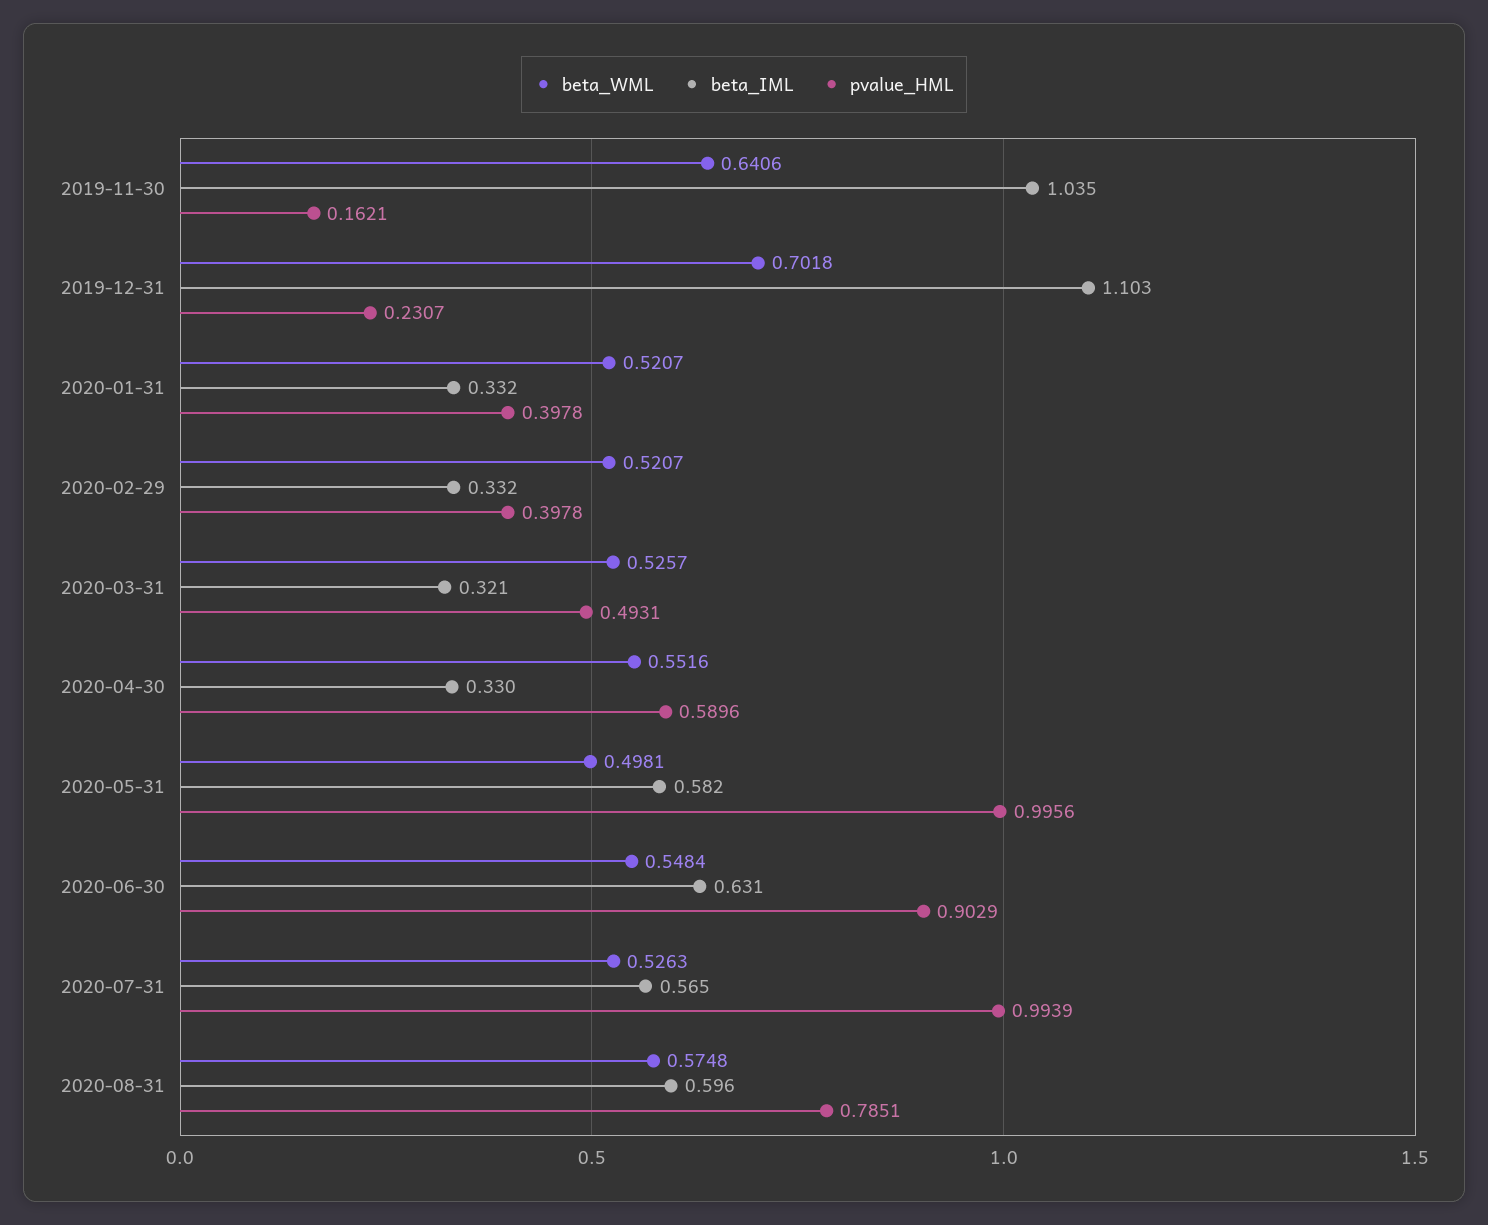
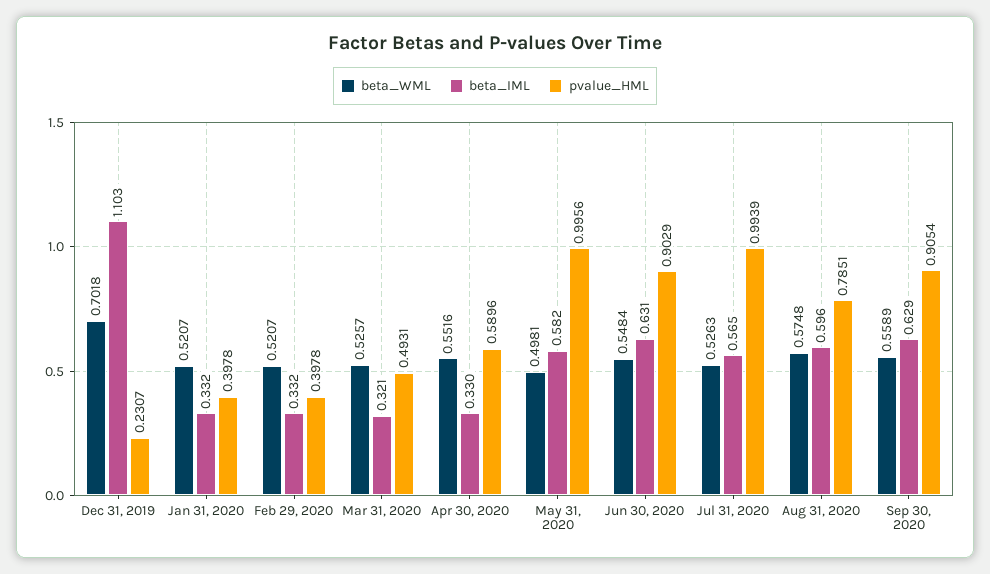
beta_WML, 2019-11-30: 0.6406 -> none
beta_IML, 2019-11-30: 1.035 -> none
pvalue_HML, 2019-11-30: 0.1621 -> none
beta_WML, Sep 30, 2020: none -> 0.5589
beta_IML, Sep 30, 2020: none -> 0.629
pvalue_HML, Sep 30, 2020: none -> 0.9054

